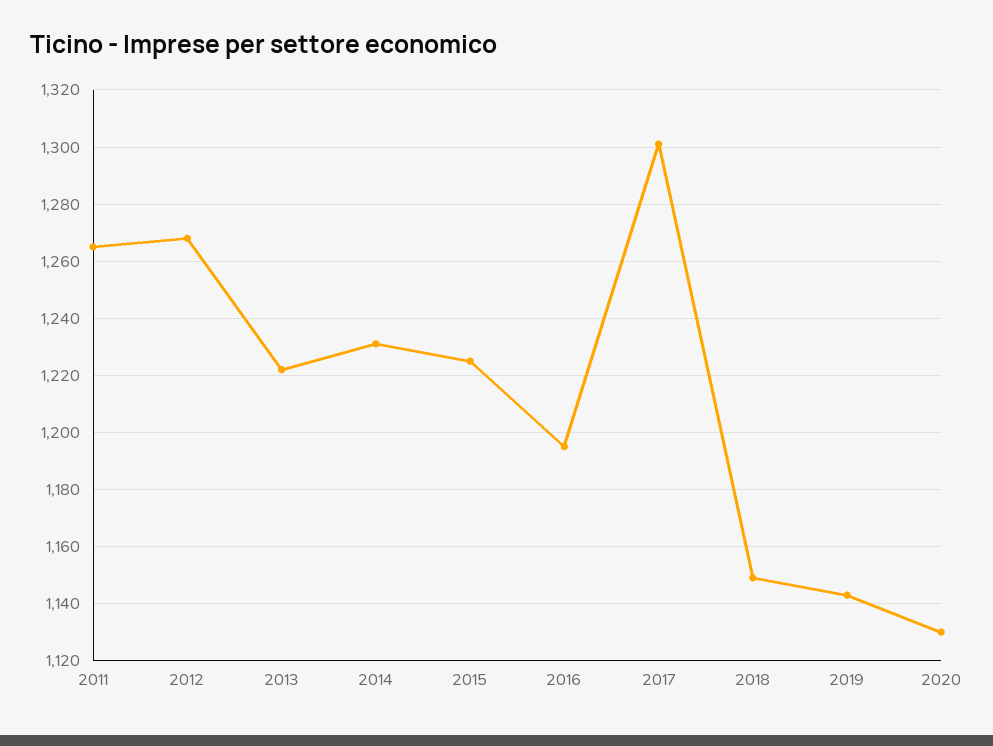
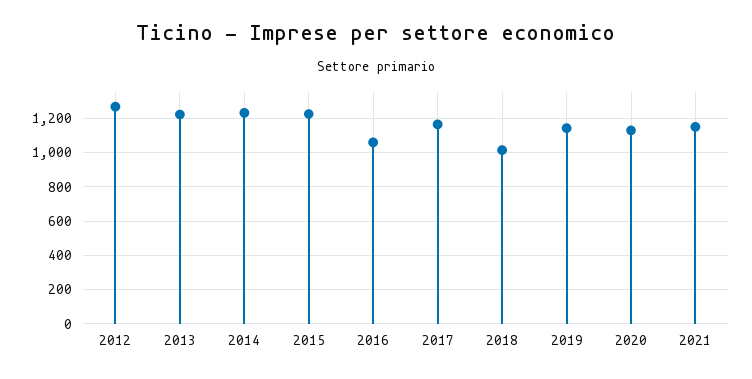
2011: 1265 -> none
2016: 1195 -> 1050
2017: 1300 -> 1150
2018: 1150 -> 1000
2021: none -> 1150

